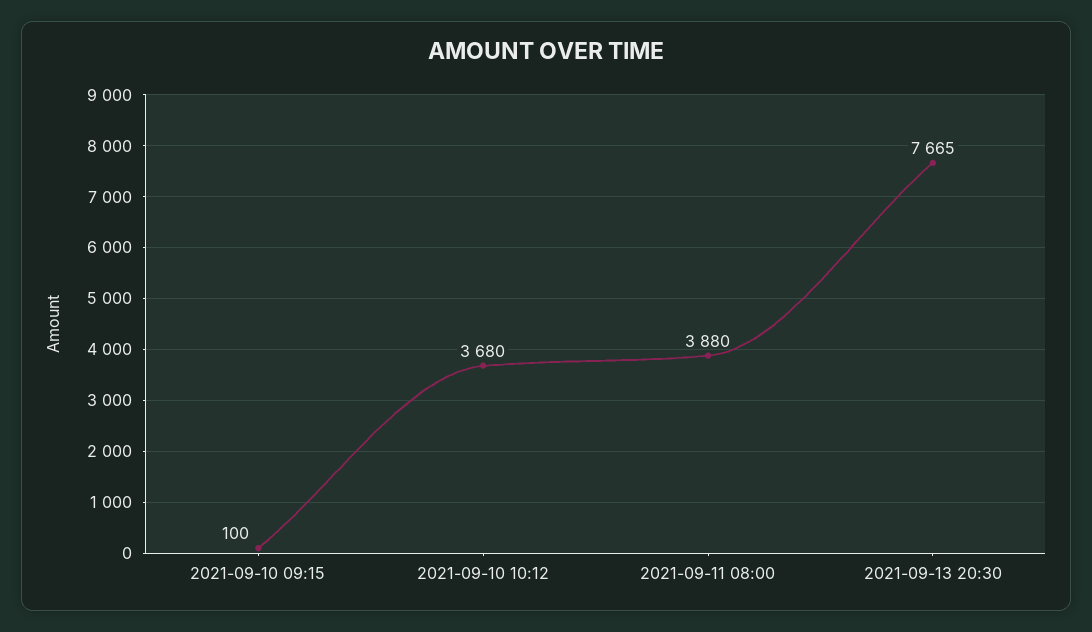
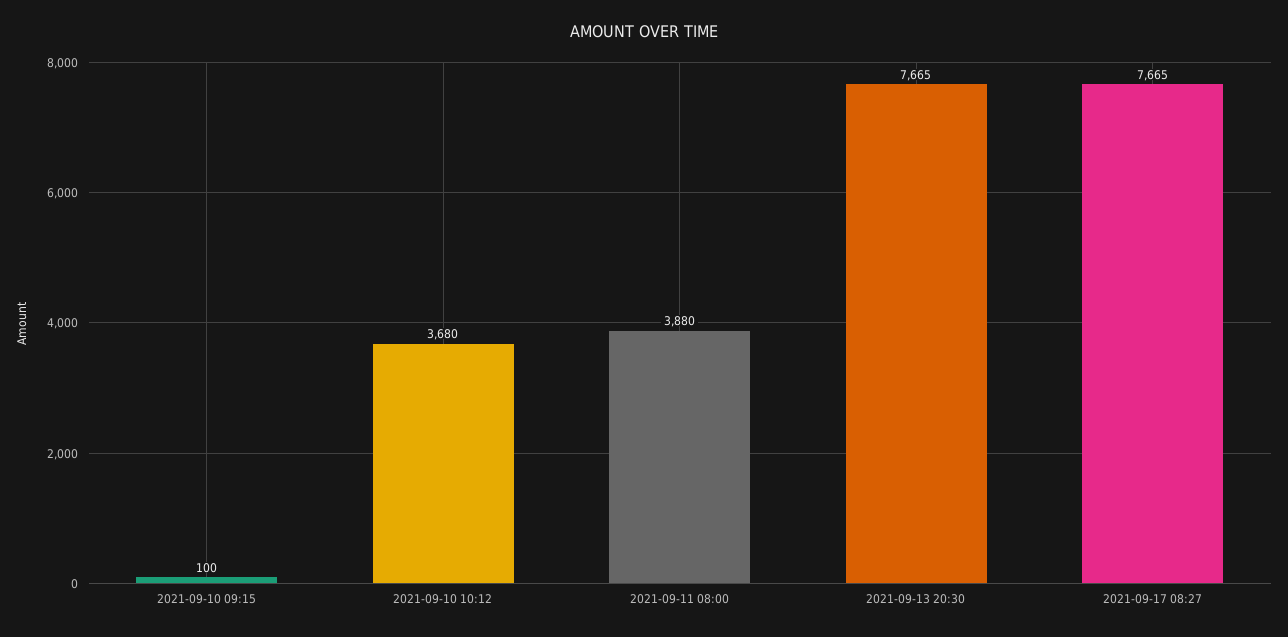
2021-09-17 08:27: none -> 7665

